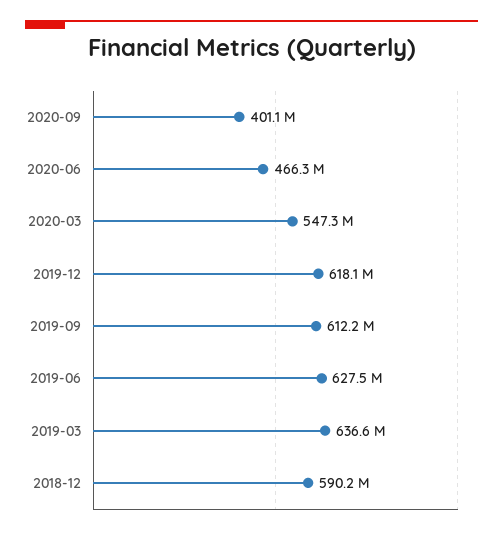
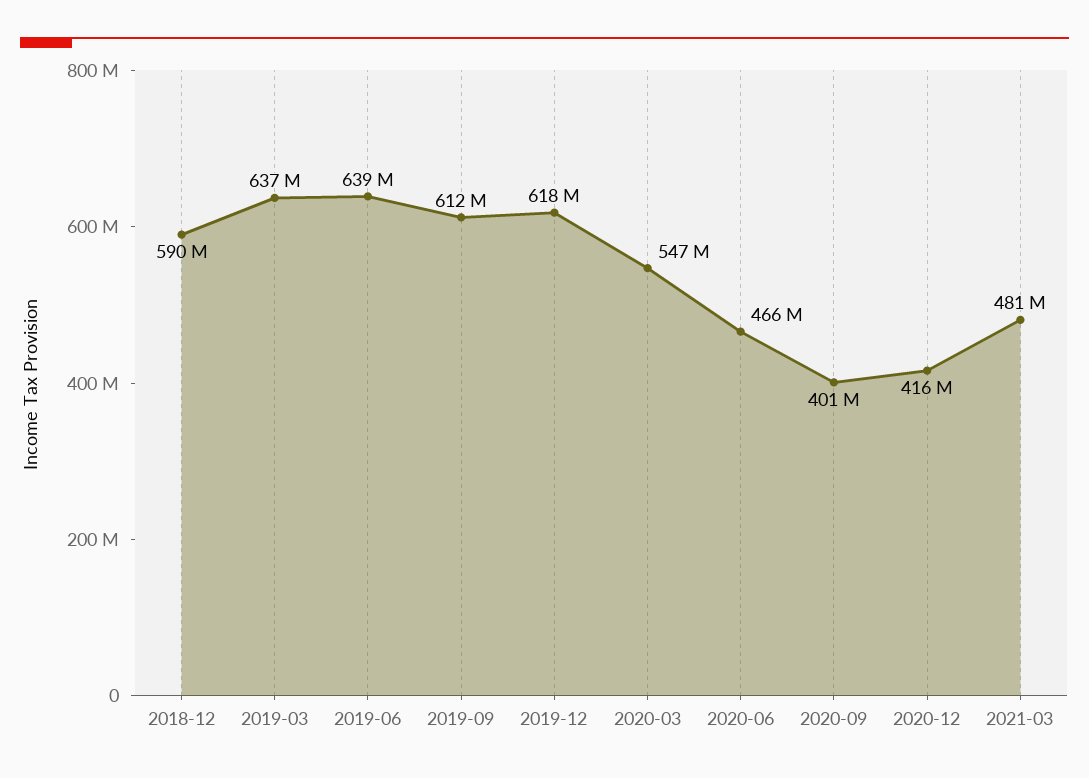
2019-06: 627500000 -> 639000000
2020-12: none -> 416000000
2021-03: none -> 481000000

